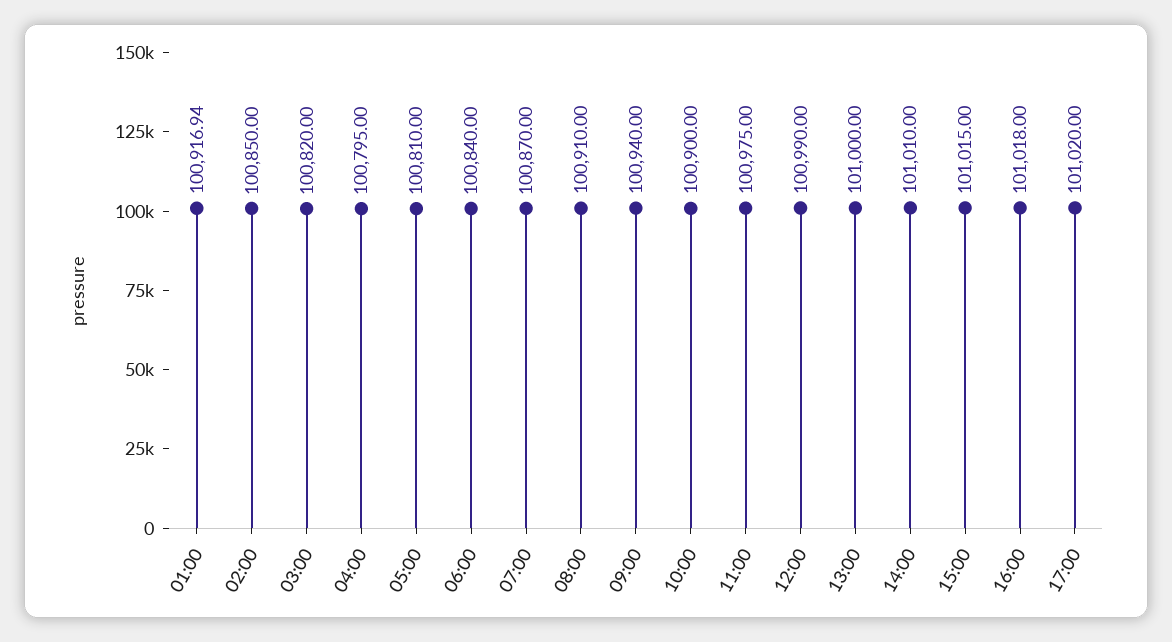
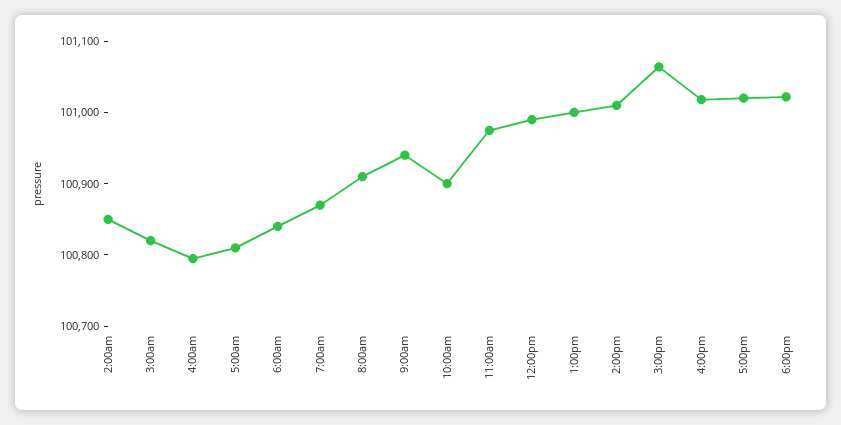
01:00: 100916.94 -> none
15:00: 101015 -> 101060
6:00pm: none -> 101020

